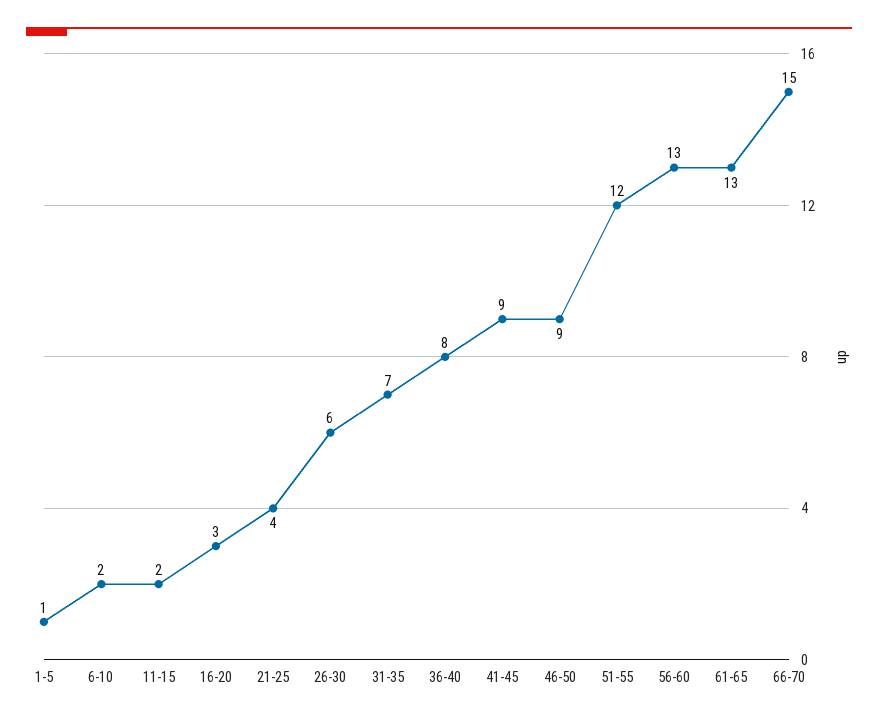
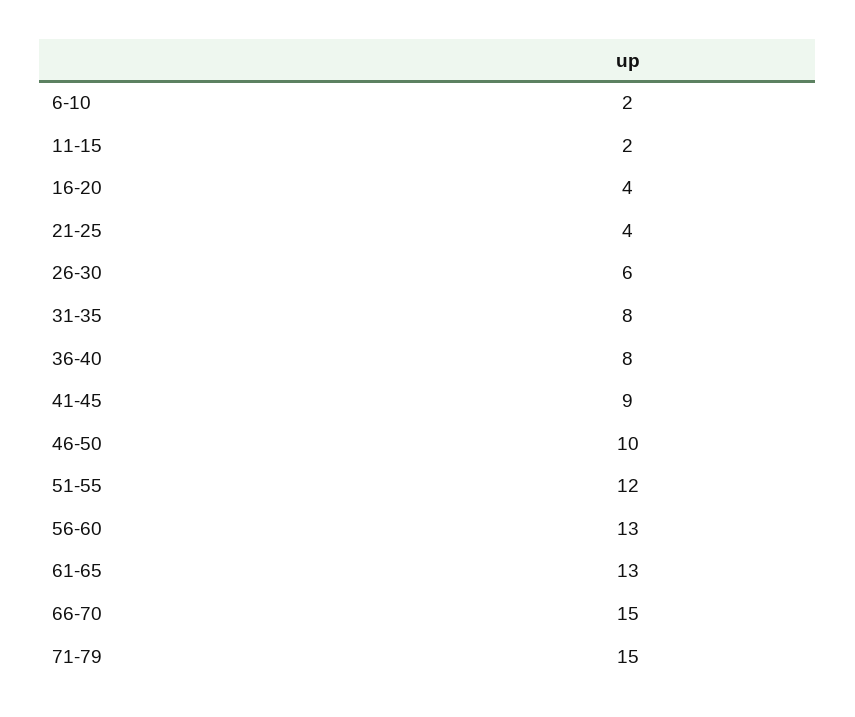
1-5: 1 -> none
16-20: 3 -> 4
31-35: 7 -> 8
46-50: 9 -> 10
71-79: none -> 15

